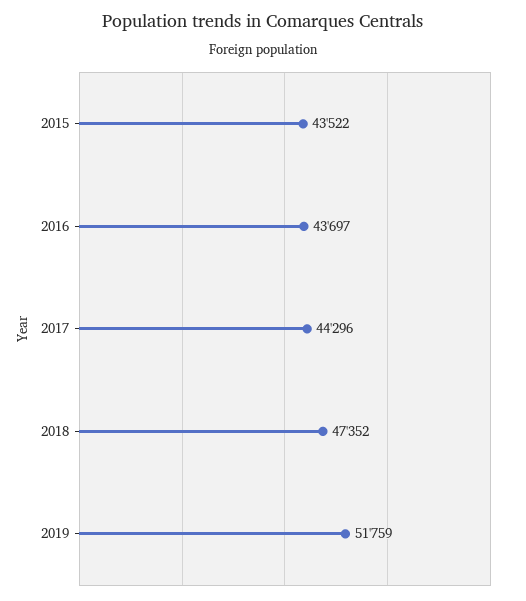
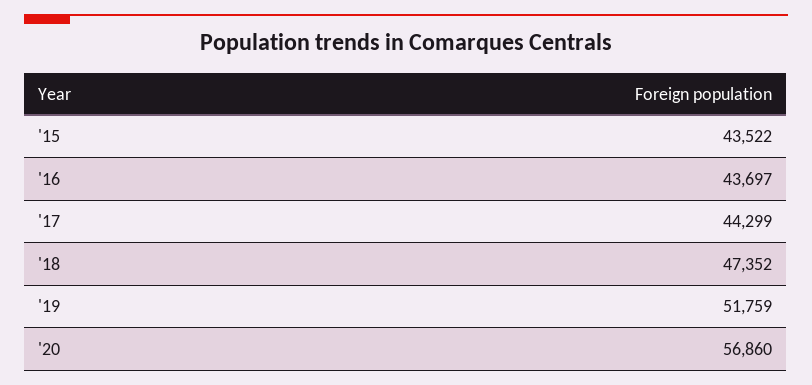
2017: 44296 -> 44299
'20: none -> 56860

